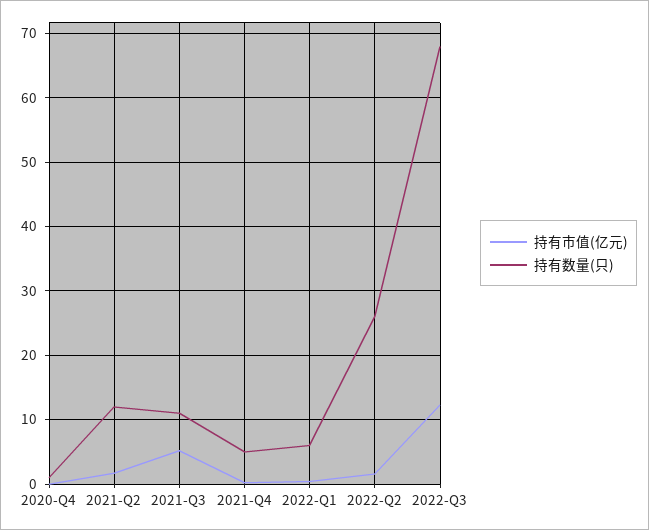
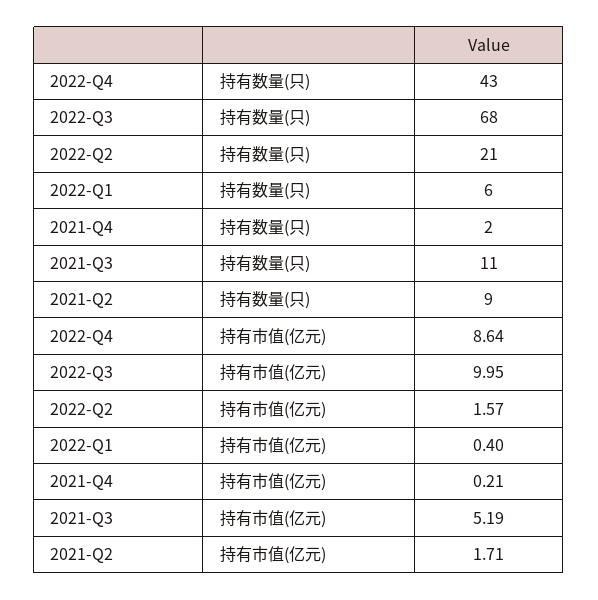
持有市值(亿元), 2020-Q4: 0 -> none
持有数量(只), 2020-Q4: 1 -> none
持有数量(只), 2021-Q2: 12 -> 9
持有数量(只), 2021-Q4: 5 -> 2
持有数量(只), 2022-Q2: 26 -> 21
持有市值(亿元), 2022-Q3: 12 -> 9.95
持有数量(只), 2022-Q4: none -> 43
持有市值(亿元), 2022-Q4: none -> 8.64

